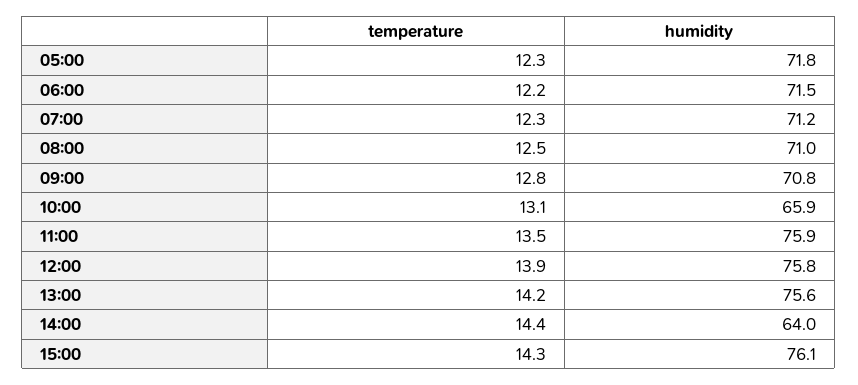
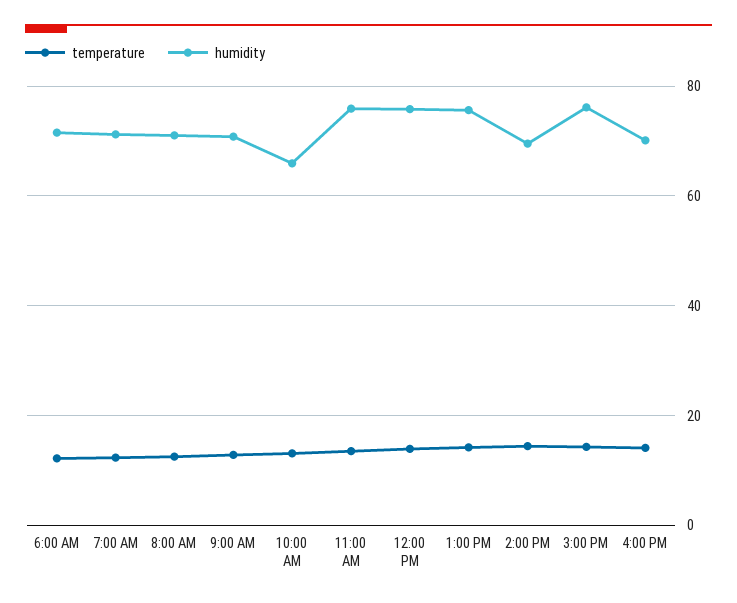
temperature, 05:00: 12.3 -> none
humidity, 05:00: 71.8 -> none
humidity, 14:00: 64 -> 70
temperature, 4:00 PM: none -> 14
humidity, 4:00 PM: none -> 70

